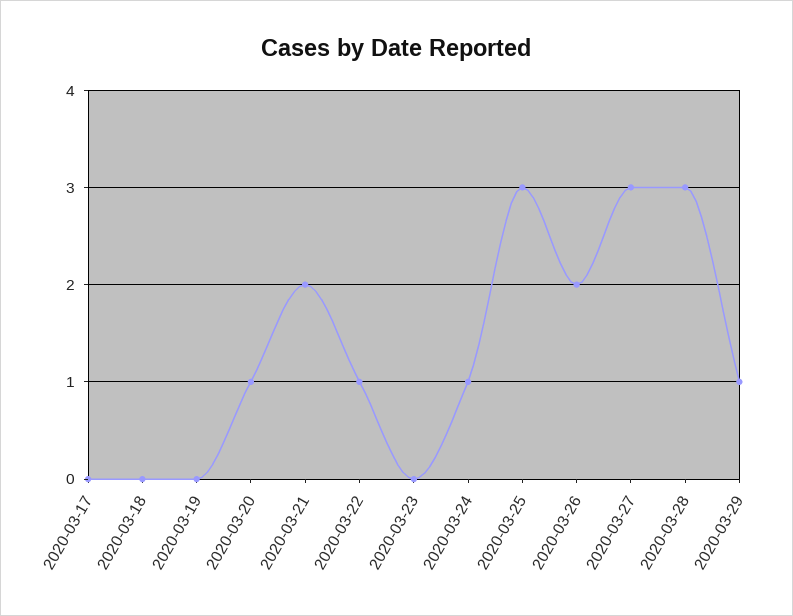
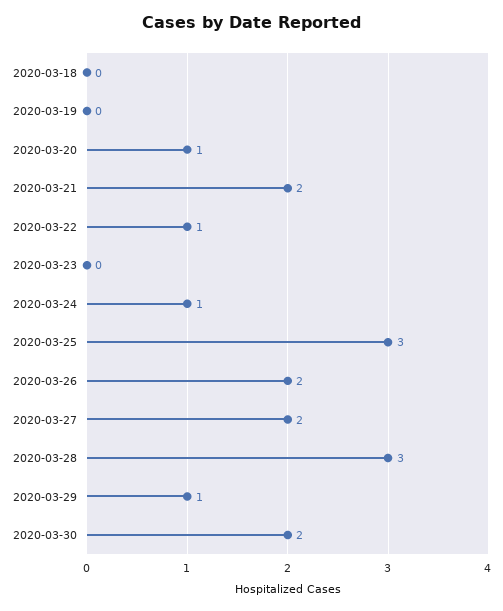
2020-03-17: 0 -> none
2020-03-27: 3 -> 2
2020-03-30: none -> 2

